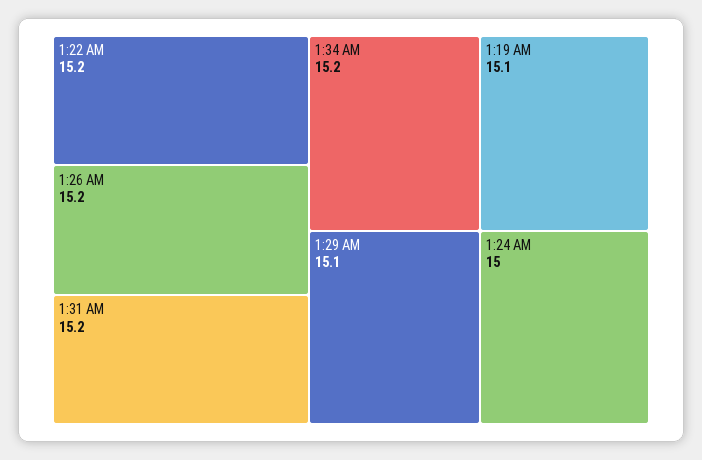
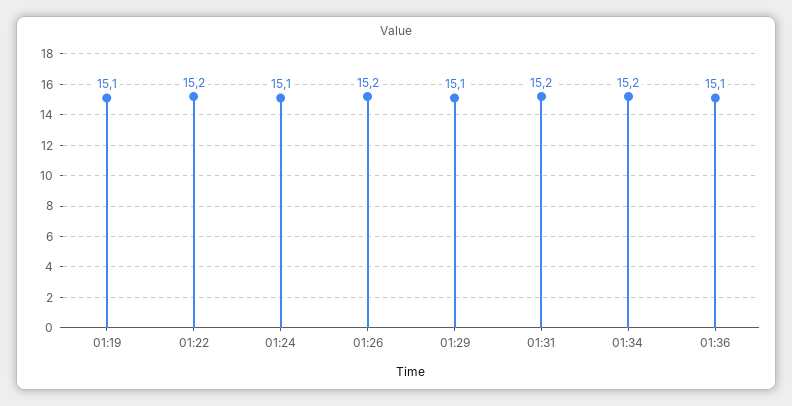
1:24 AM: 15 -> 15.1
01:36: none -> 15.1

